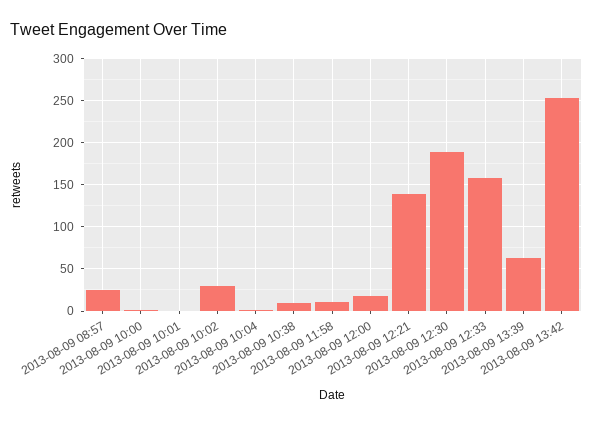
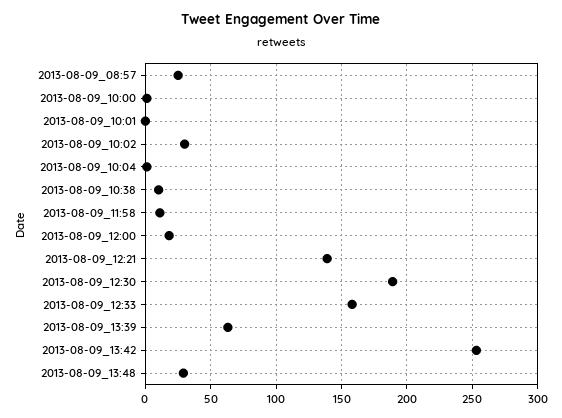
2013-08-09_13:48: none -> 30

